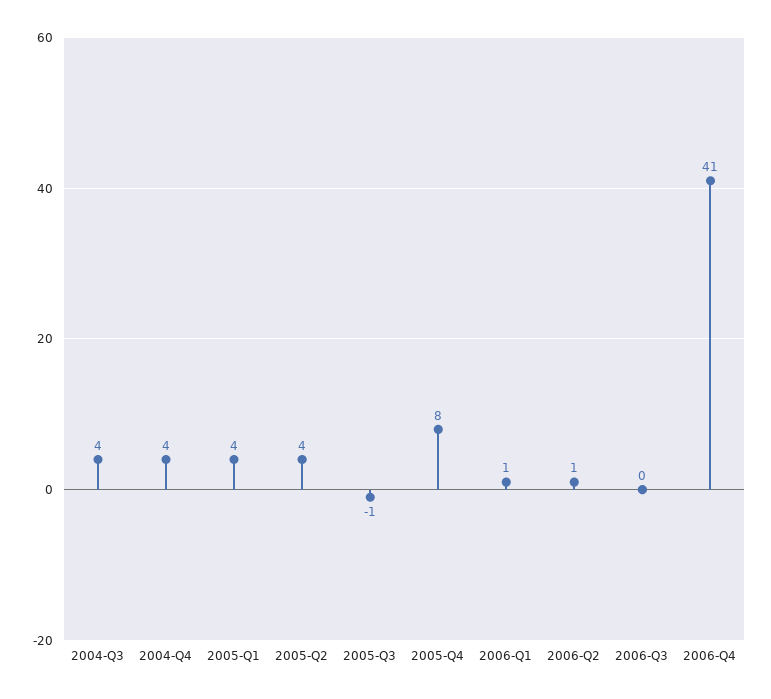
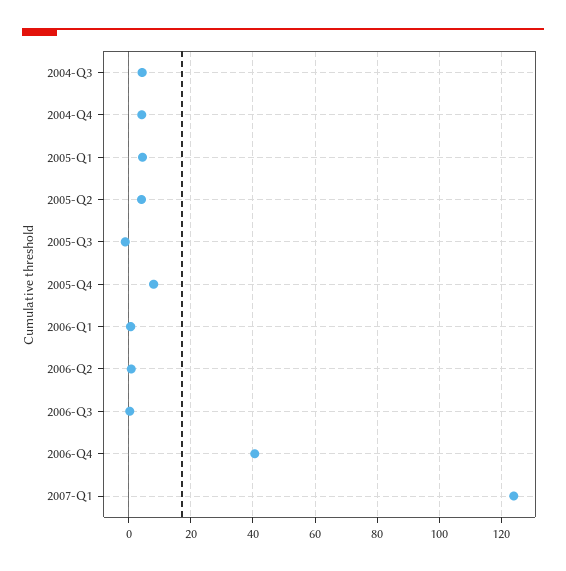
2007-Q1: none -> 124

